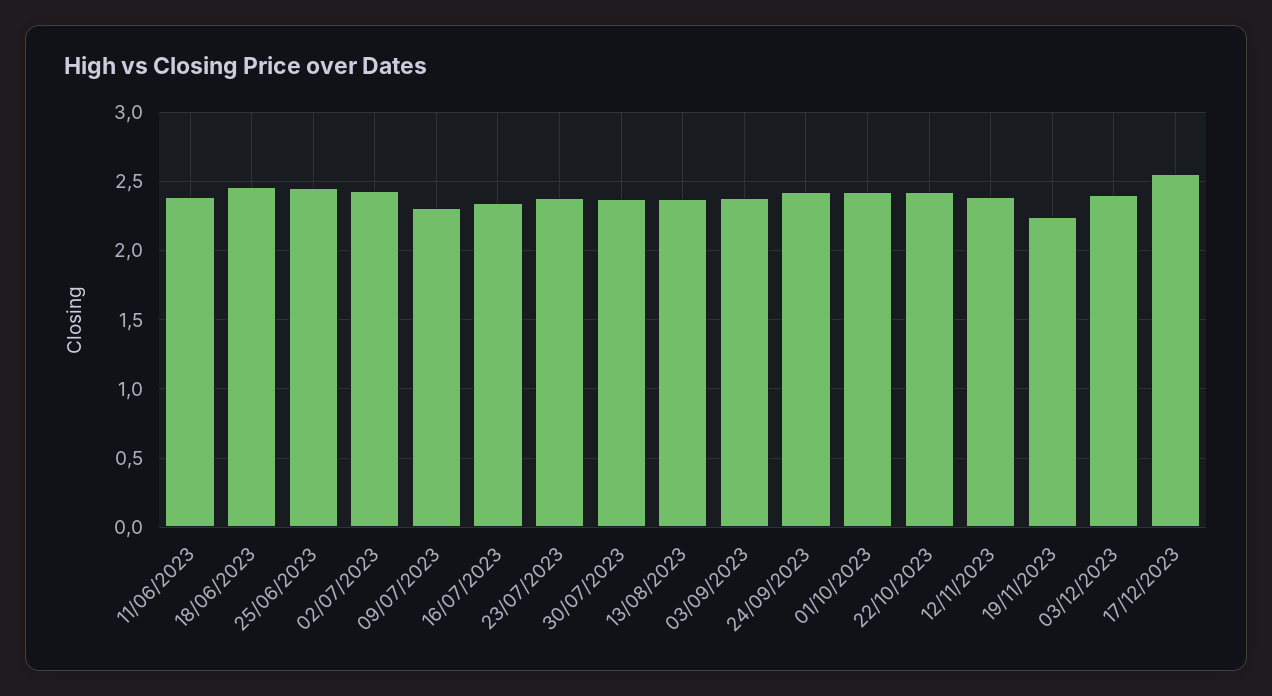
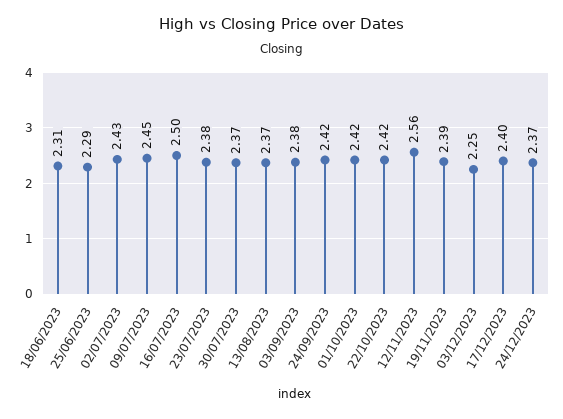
11/06/2023: 2.4 -> none
18/06/2023: 2.45 -> 2.31
25/06/2023: 2.45 -> 2.29
09/07/2023: 2.3 -> 2.45
16/07/2023: 2.35 -> 2.5
12/11/2023: 2.4 -> 2.56
19/11/2023: 2.25 -> 2.39
03/12/2023: 2.4 -> 2.25
17/12/2023: 2.55 -> 2.4
24/12/2023: none -> 2.37

